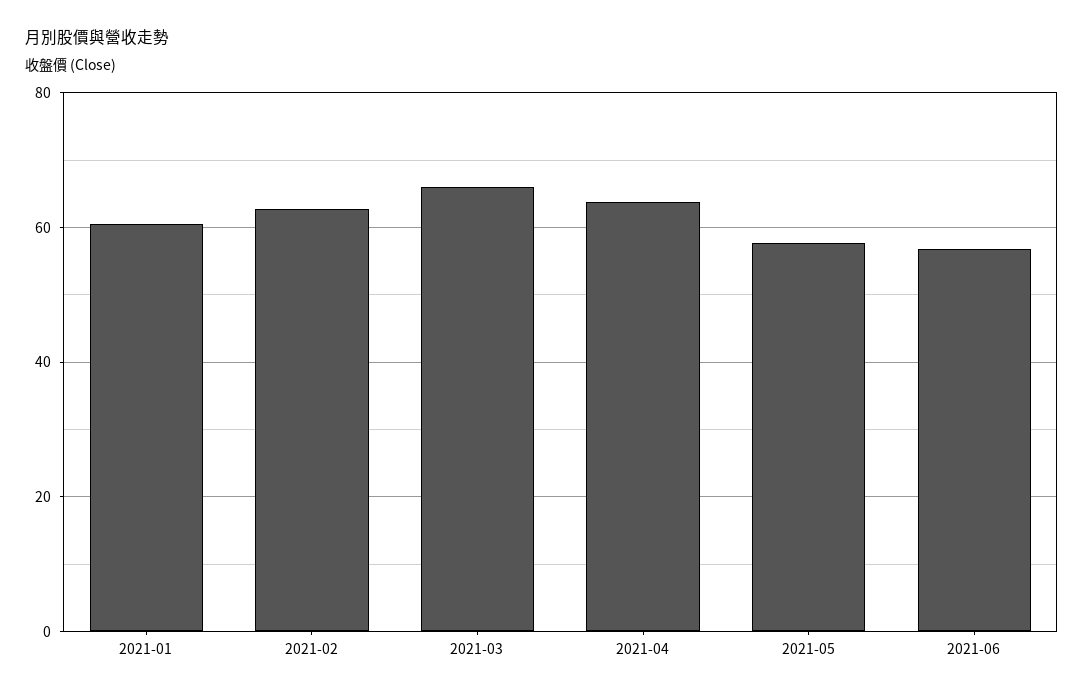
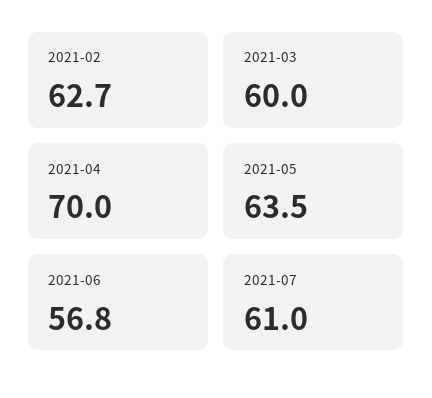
2021-01: 60 -> none
2021-03: 66 -> 60
2021-04: 64 -> 70
2021-05: 58 -> 63.5
2021-07: none -> 61

